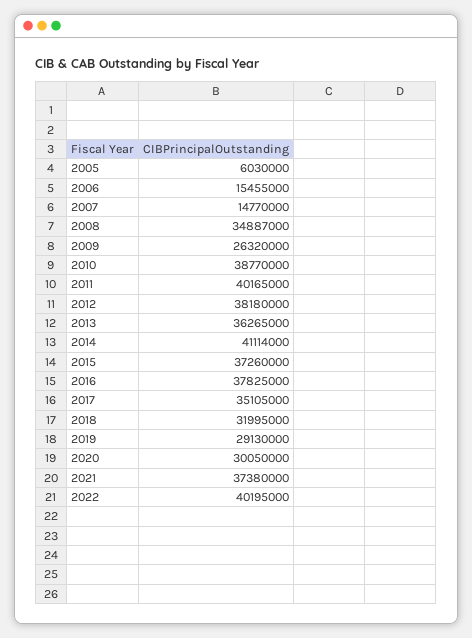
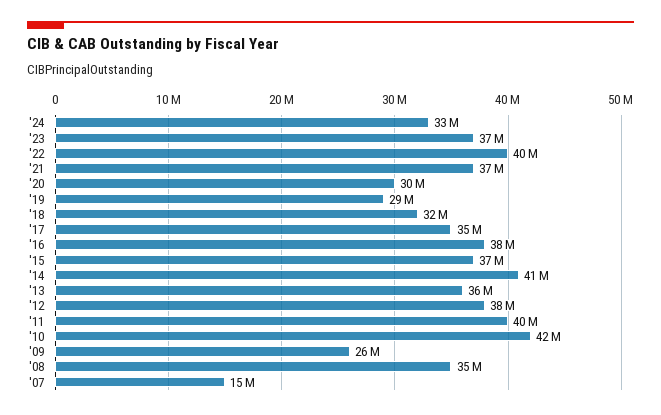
2005: 6030000 -> none
2006: 15455000 -> none
2010: 38770000 -> 42000000
'24: none -> 33000000
'23: none -> 37000000

